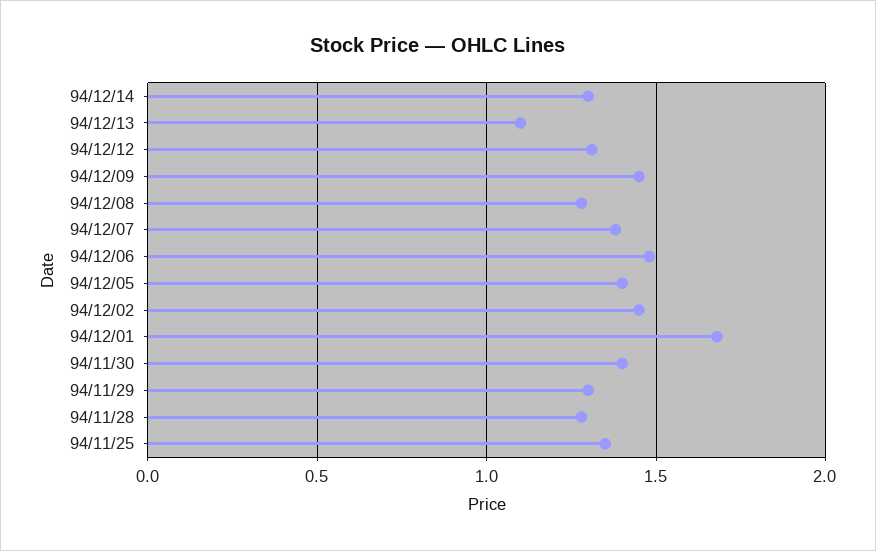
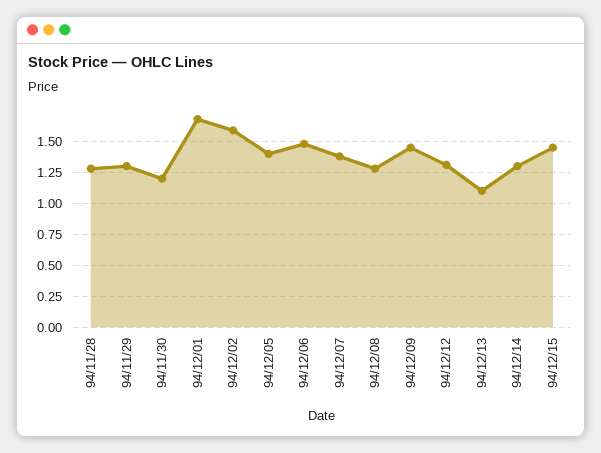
94/12/02: 1.45 -> 1.6
94/11/30: 1.4 -> 1.2
94/11/25: 1.35 -> none
94/12/15: none -> 1.45

